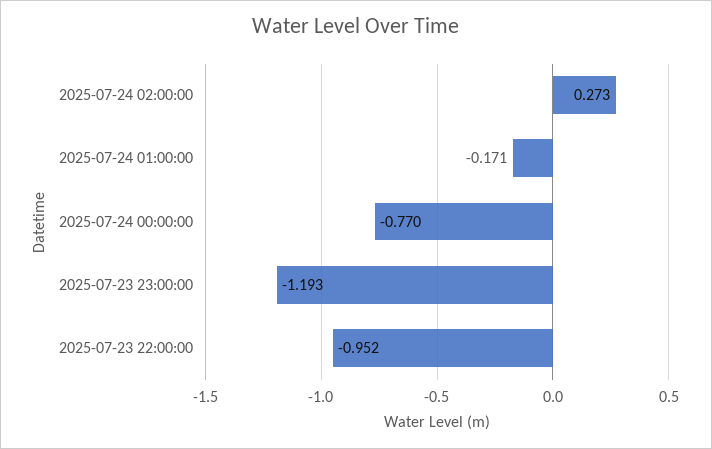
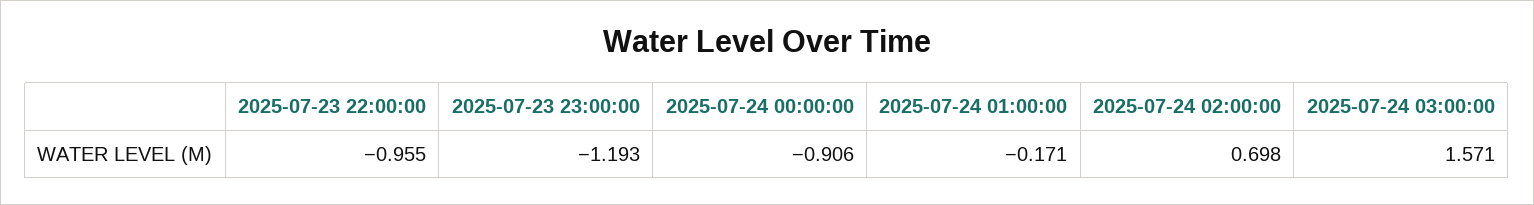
2025-07-24 02:00:00: 0.273 -> 0.698
2025-07-24 00:00:00: -0.77 -> -0.906
2025-07-23 22:00:00: -0.952 -> -0.955
2025-07-24 03:00:00: none -> 1.571

